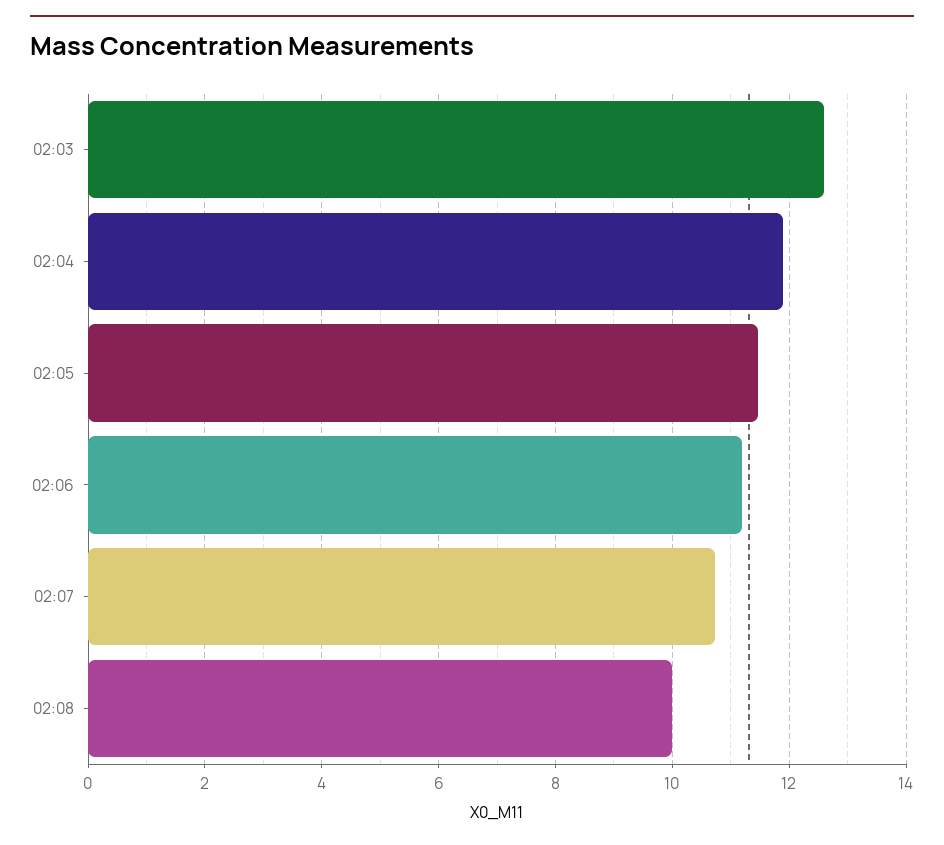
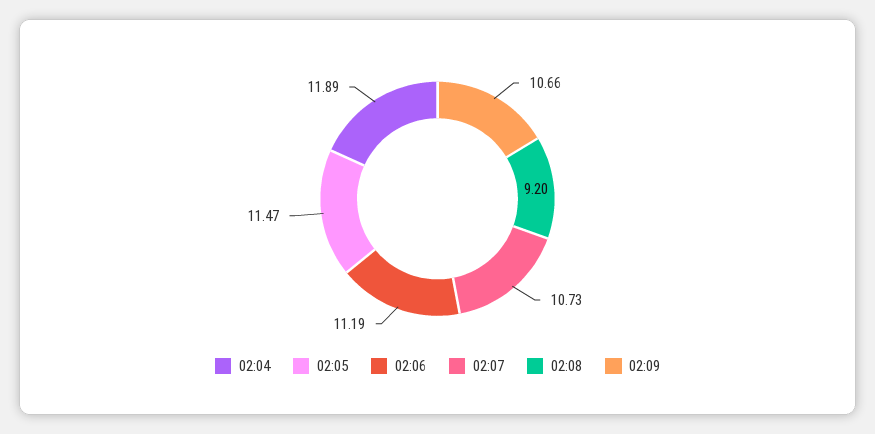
02:03: 12.6 -> none
02:08: 10 -> 9.2
02:09: none -> 10.66

